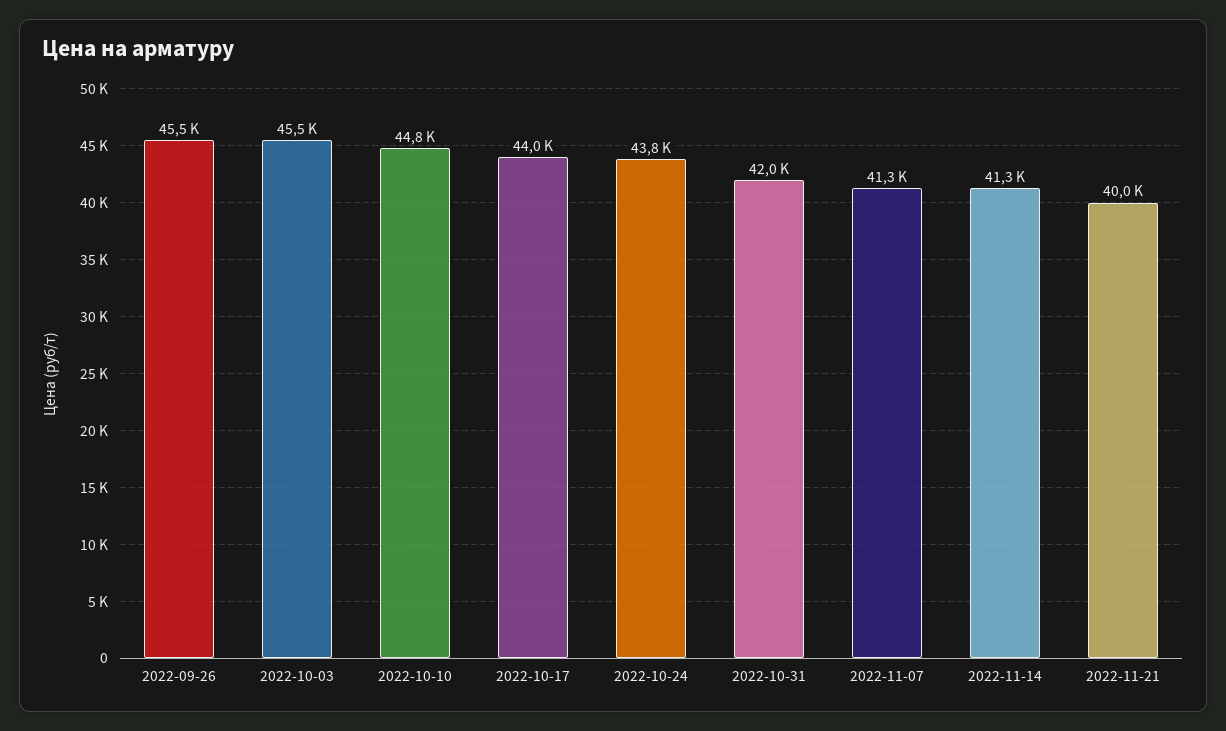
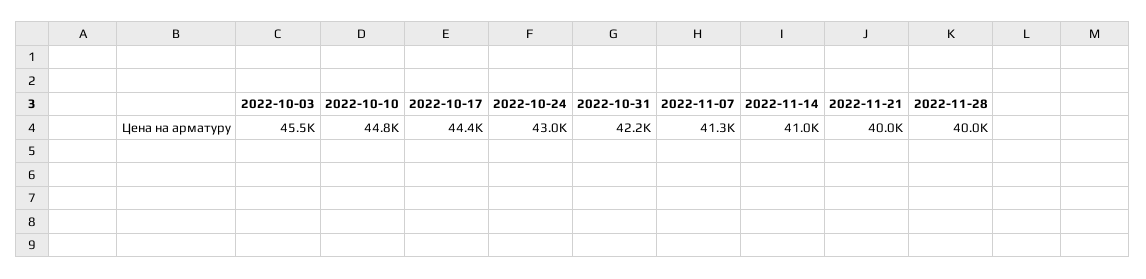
2022-09-26: 45500 -> none
2022-10-17: 44000 -> 44400
2022-10-24: 43800 -> 43000
2022-10-31: 42000 -> 42200
2022-11-14: 41300 -> 41000
2022-11-28: none -> 40000

